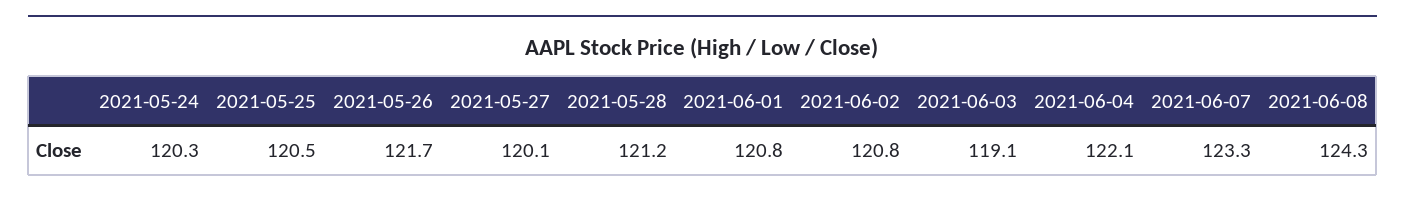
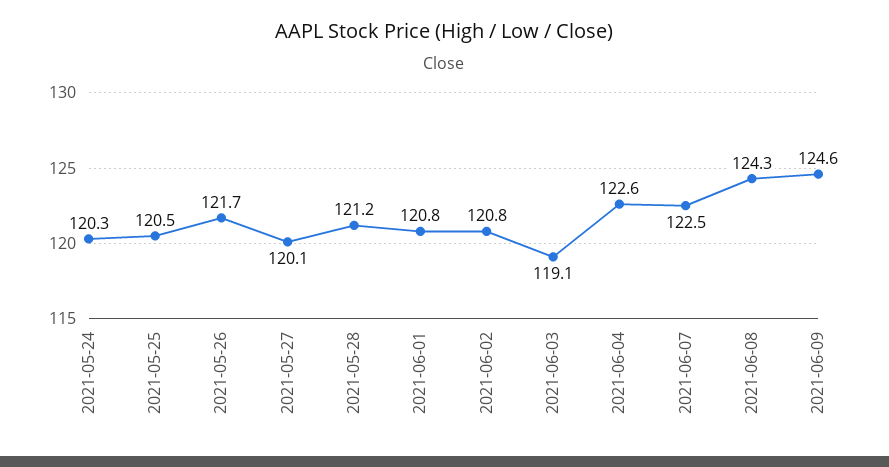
2021-06-04: 122.1 -> 122.6
2021-06-07: 123.3 -> 122.5
2021-06-09: none -> 124.6

